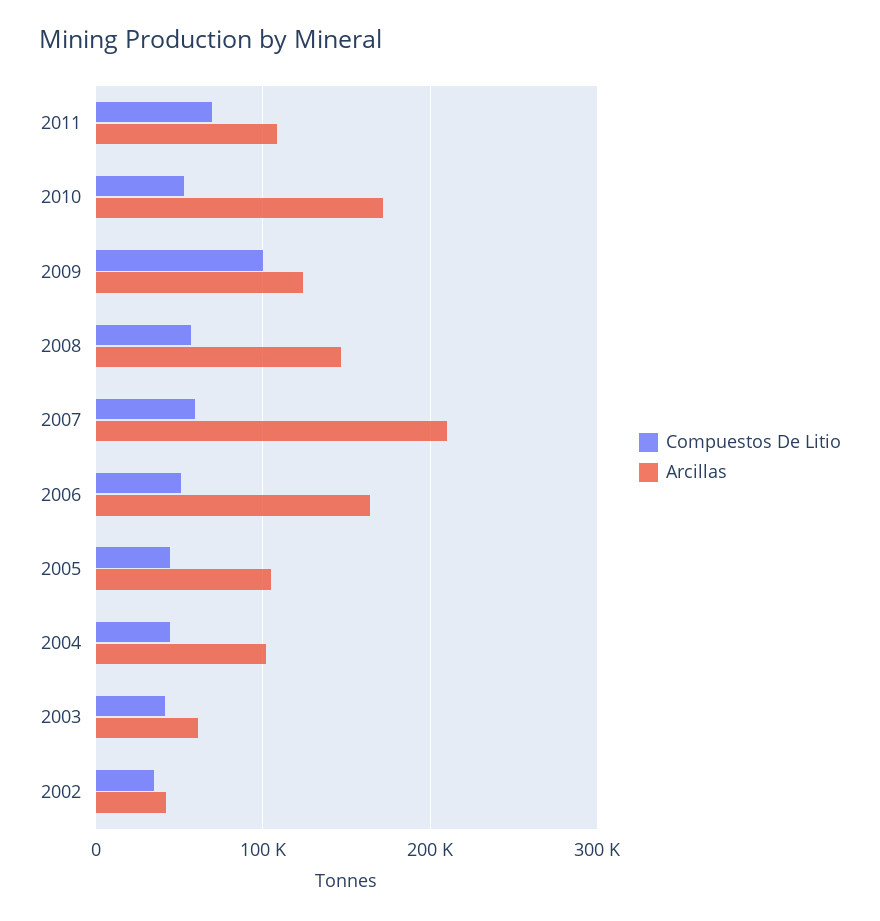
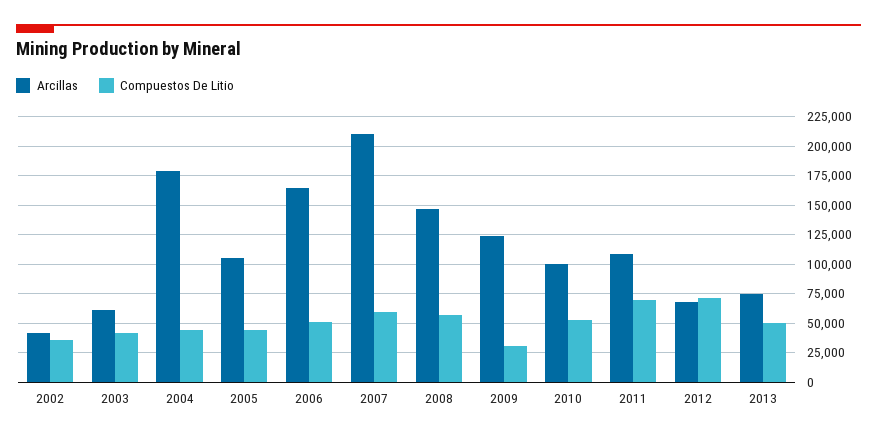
Arcillas, 2010: 170000 -> 100000
Compuestos De Litio, 2009: 100000 -> 25000
Arcillas, 2004: 100000 -> 175000
Arcillas, 2012: none -> 75000
Compuestos De Litio, 2012: none -> 75000
Arcillas, 2013: none -> 75000
Compuestos De Litio, 2013: none -> 50000

